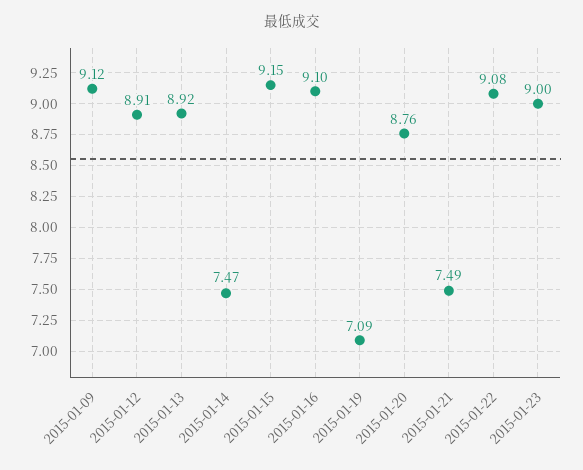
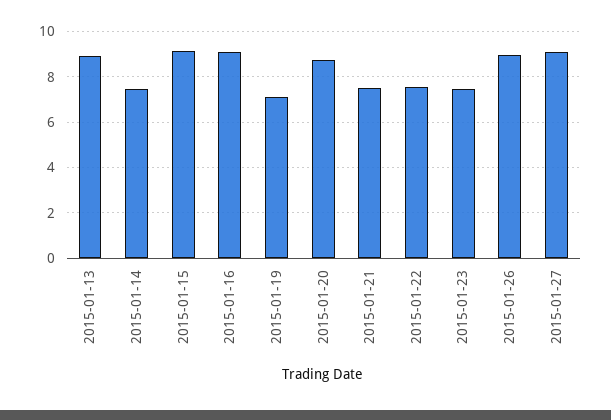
2015-01-09: 9.12 -> none
2015-01-12: 8.91 -> none
2015-01-22: 9.08 -> 7.5
2015-01-23: 9 -> 7.5
2015-01-26: none -> 9
2015-01-27: none -> 9

